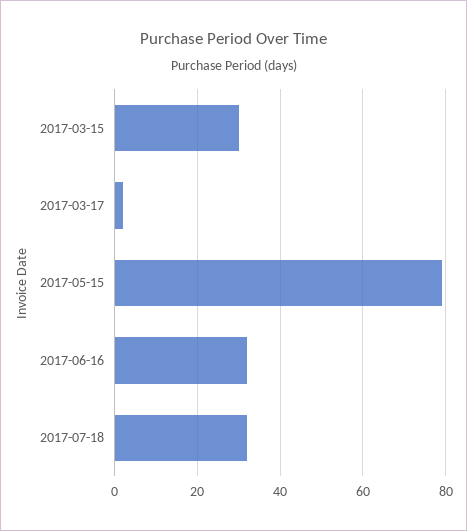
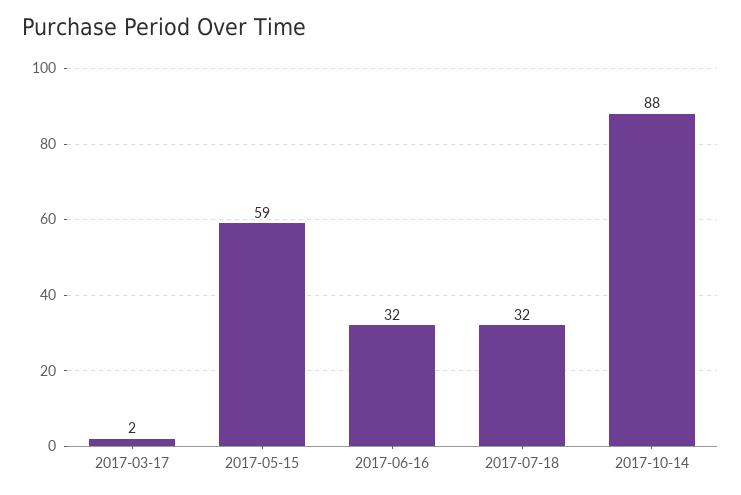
2017-03-15: 30 -> none
2017-05-15: 80 -> 59
2017-10-14: none -> 88

